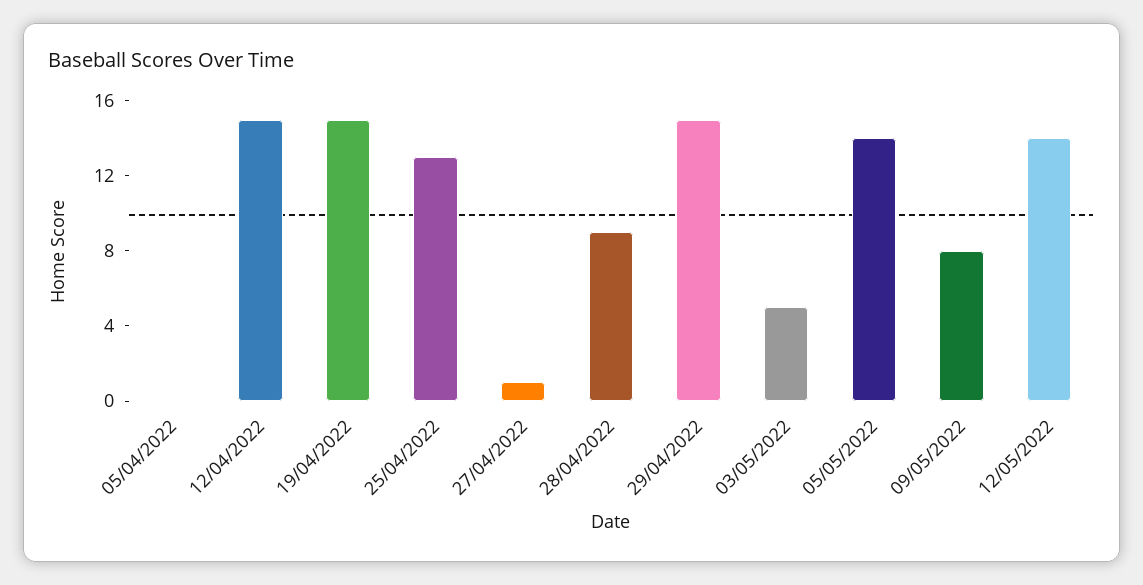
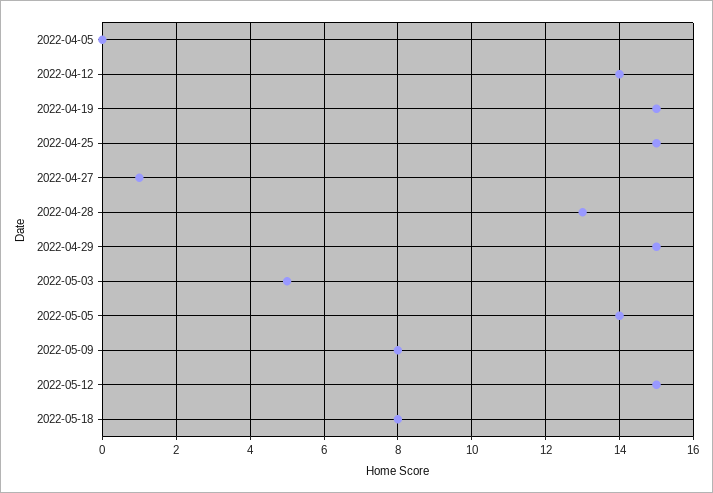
12/04/2022: 15 -> 14
25/04/2022: 13 -> 15
28/04/2022: 9 -> 13
12/05/2022: 14 -> 15
2022-05-18: none -> 8

